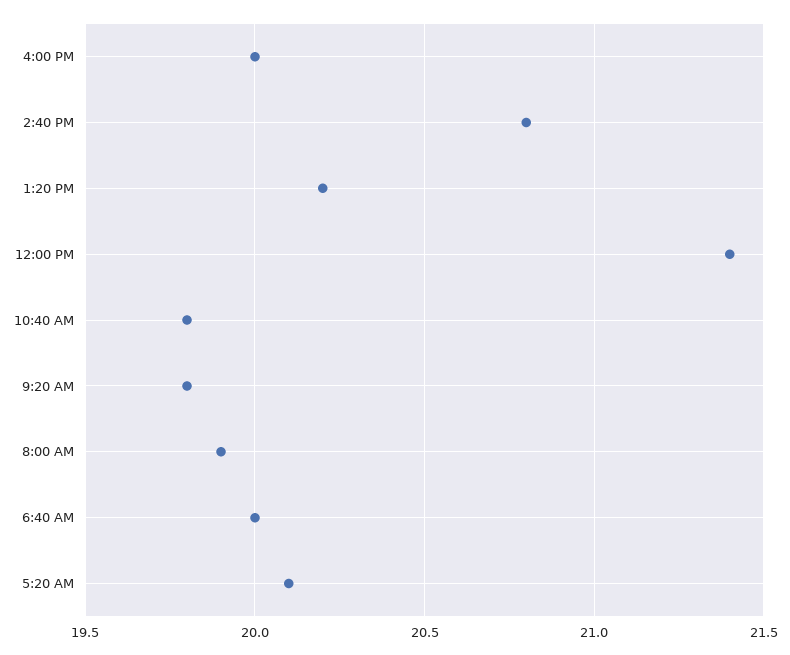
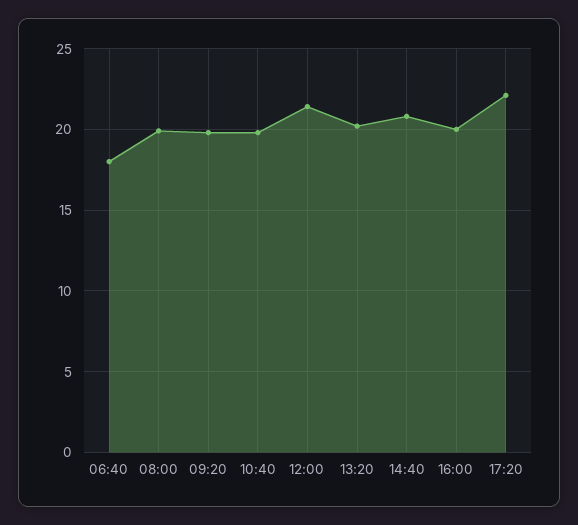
6:40 AM: 20 -> 18
5:20 AM: 20.1 -> none
17:20: none -> 22

